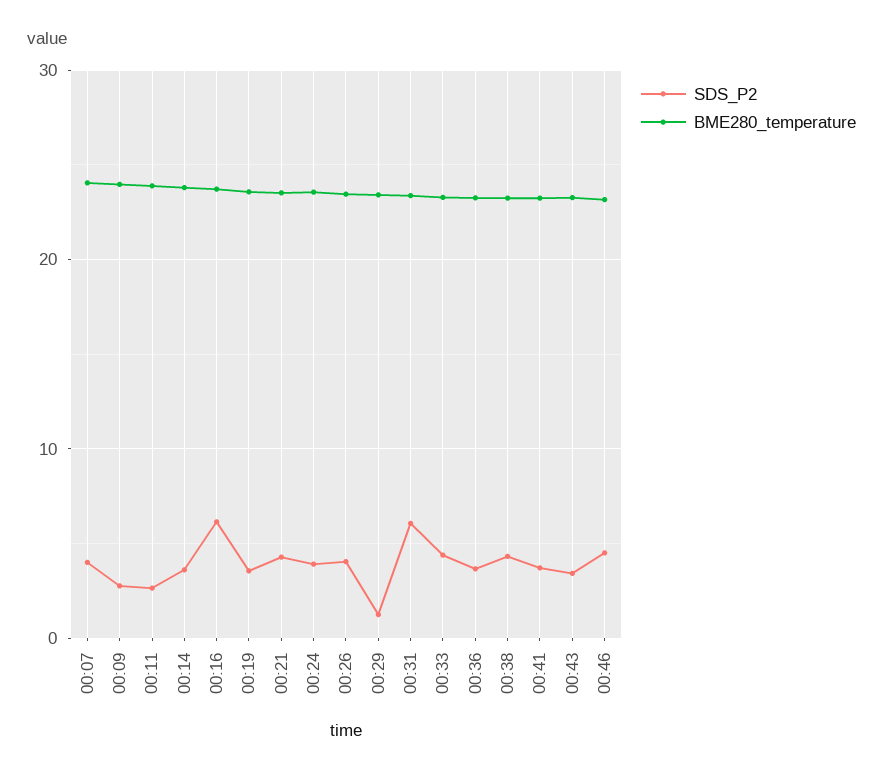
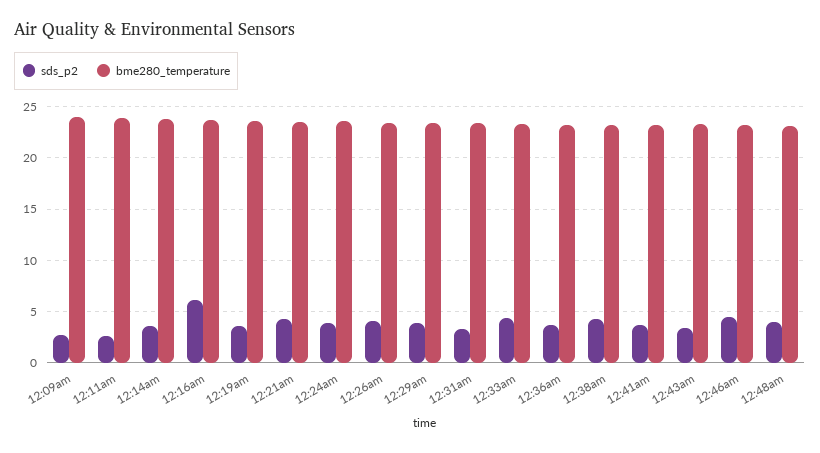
SDS_P2, 00:07: 4 -> none
BME280_temperature, 00:07: 24 -> none
SDS_P2, 00:29: 1 -> 4
SDS_P2, 00:31: 6 -> 3
SDS_P2, 12:48am: none -> 4
BME280_temperature, 12:48am: none -> 23

